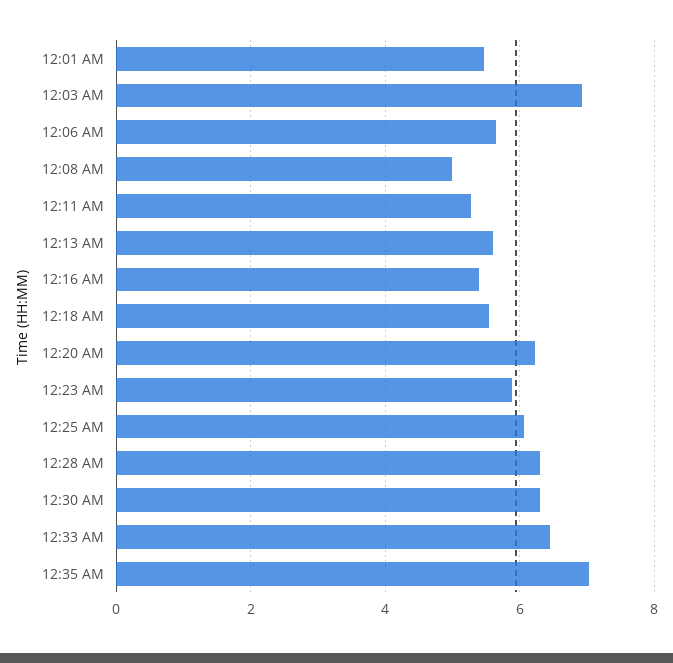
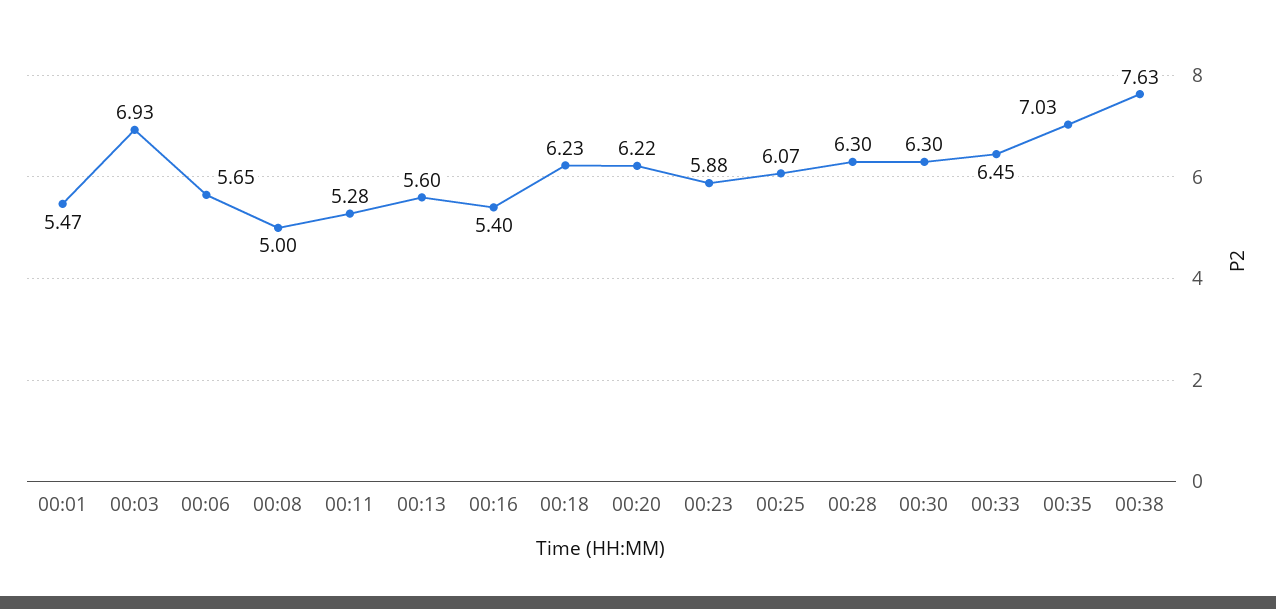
12:18 AM: 5.6 -> 6.23
00:38: none -> 7.63

